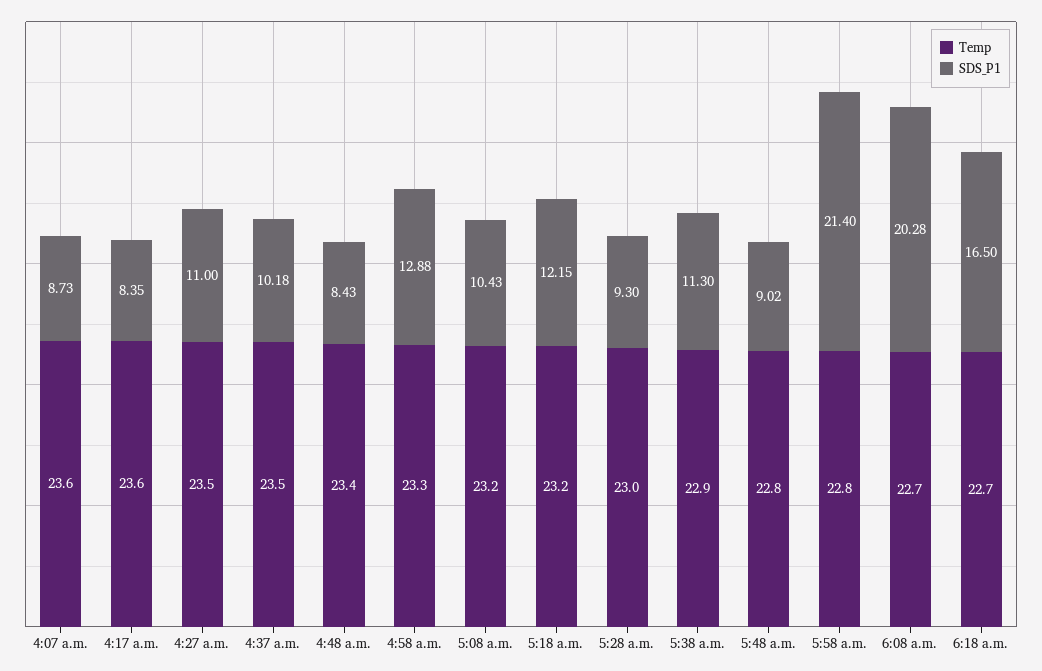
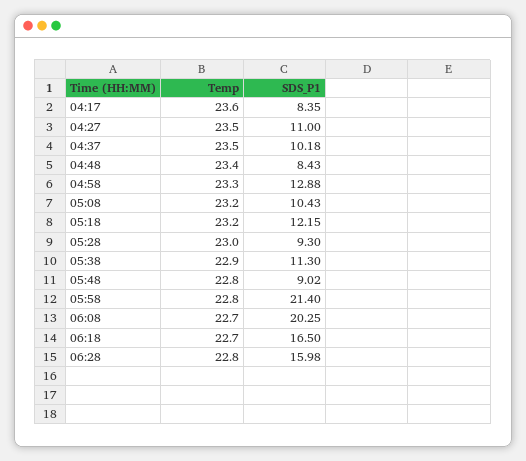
Temp, 4:07 a.m.: 23.6 -> none
SDS_P1, 4:07 a.m.: 8.73 -> none
SDS_P1, 6:08 a.m.: 20.28 -> 20.25
Temp, 06:28: none -> 22.8
SDS_P1, 06:28: none -> 15.98

